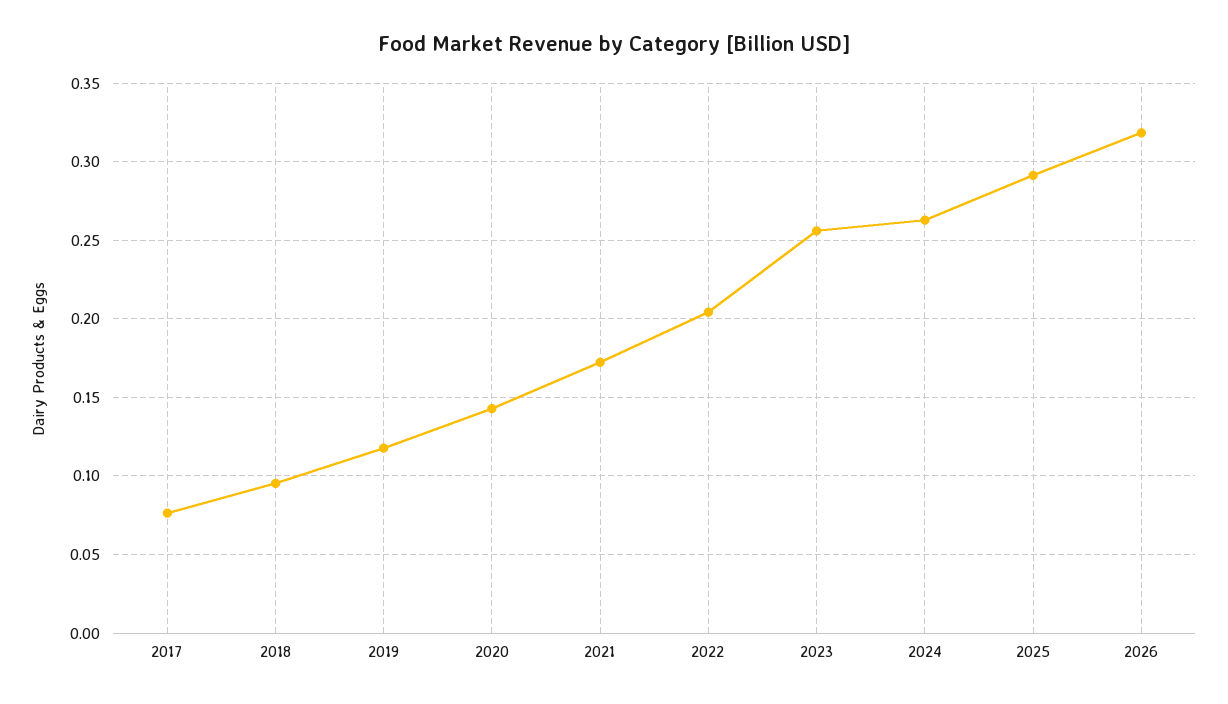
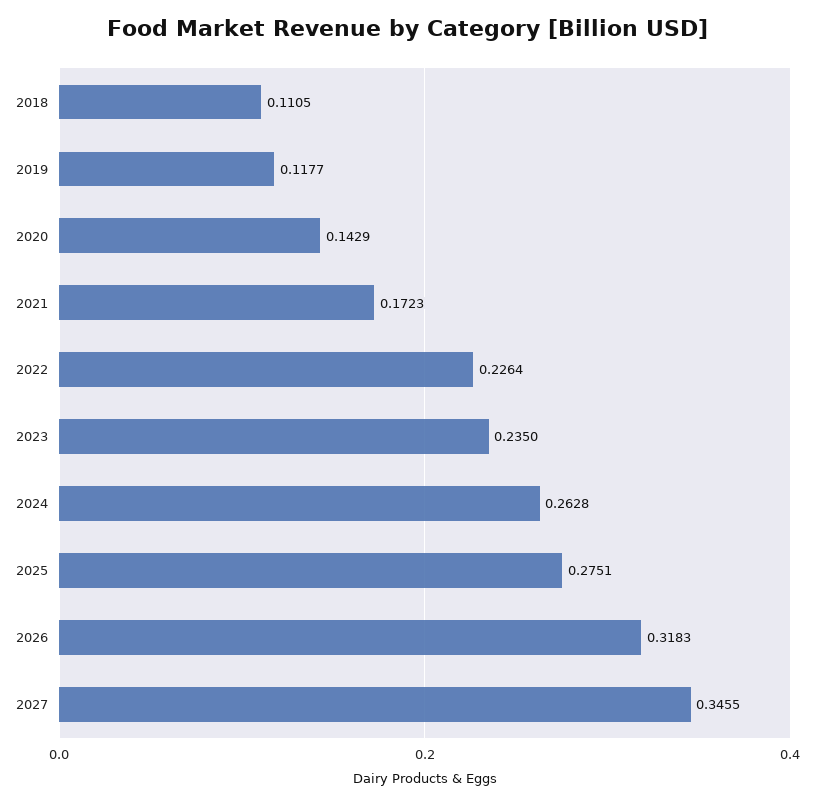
2017: 0.075 -> none
2018: 0.095 -> 0.1105
2022: 0.205 -> 0.2264
2023: 0.255 -> 0.235
2025: 0.29 -> 0.2751
2027: none -> 0.3455

